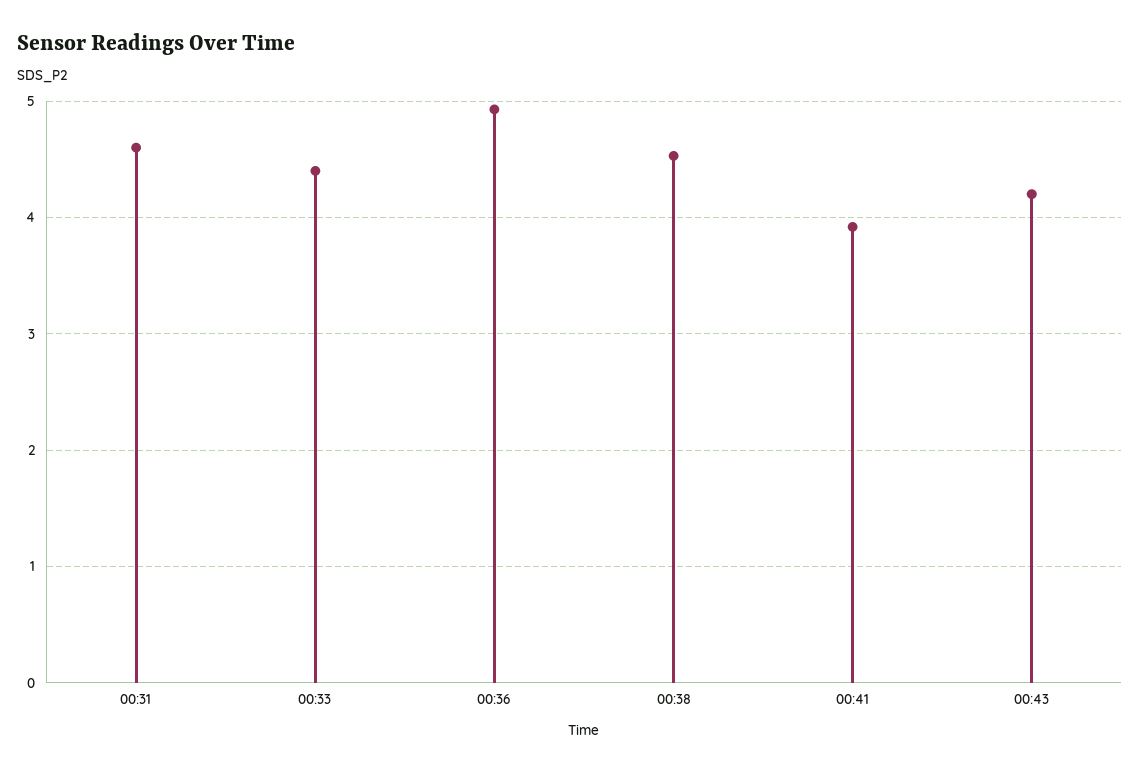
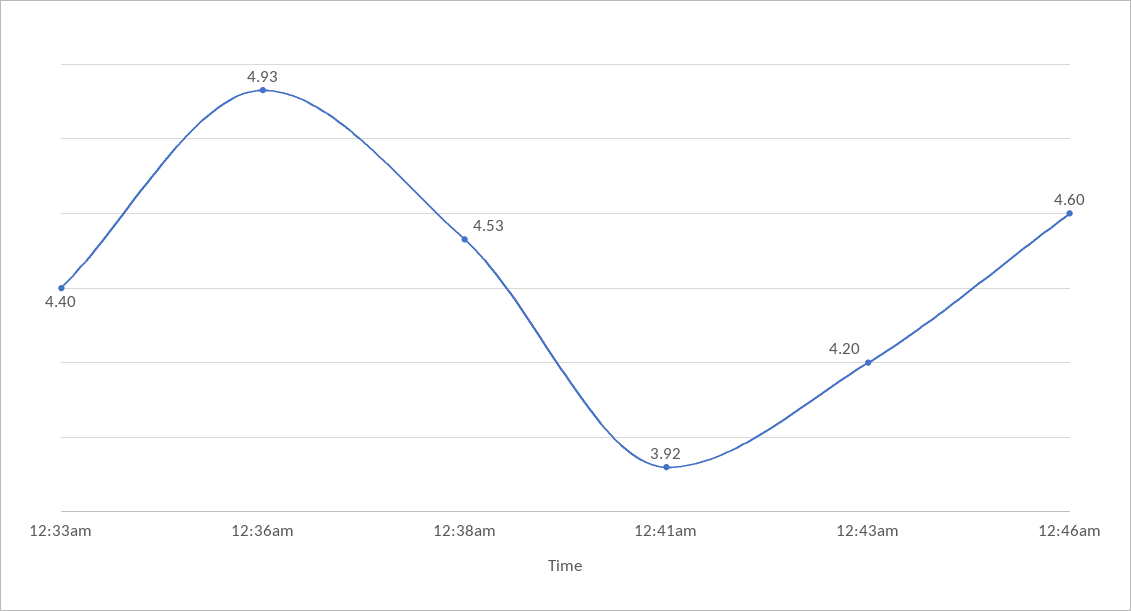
00:31: 4.6 -> none
12:46am: none -> 4.6

